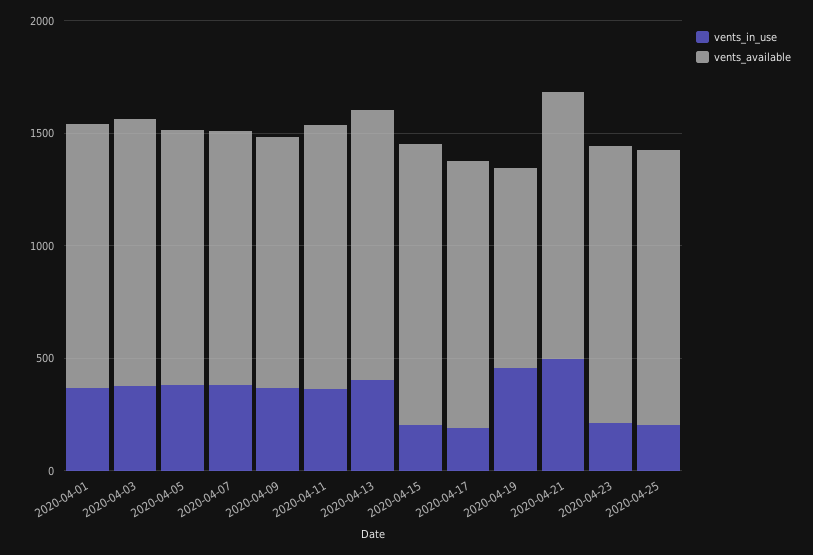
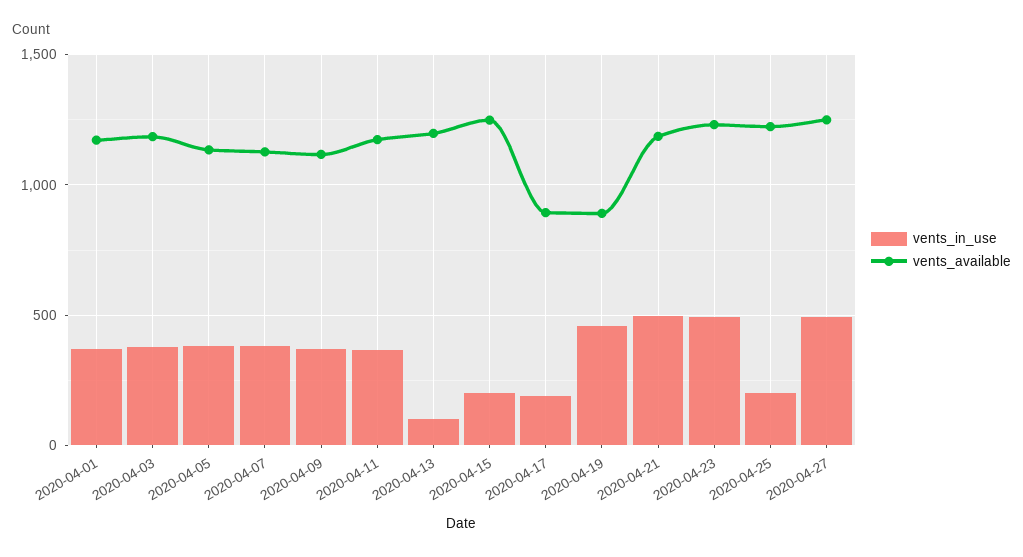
vents_in_use, 2020-04-13: 400 -> 100
vents_available, 2020-04-17: 1200 -> 900
vents_in_use, 2020-04-23: 200 -> 500
vents_in_use, 2020-04-27: none -> 500
vents_available, 2020-04-27: none -> 1250

